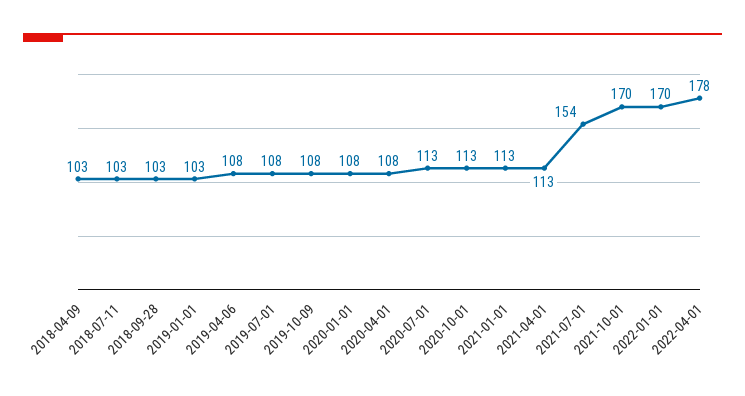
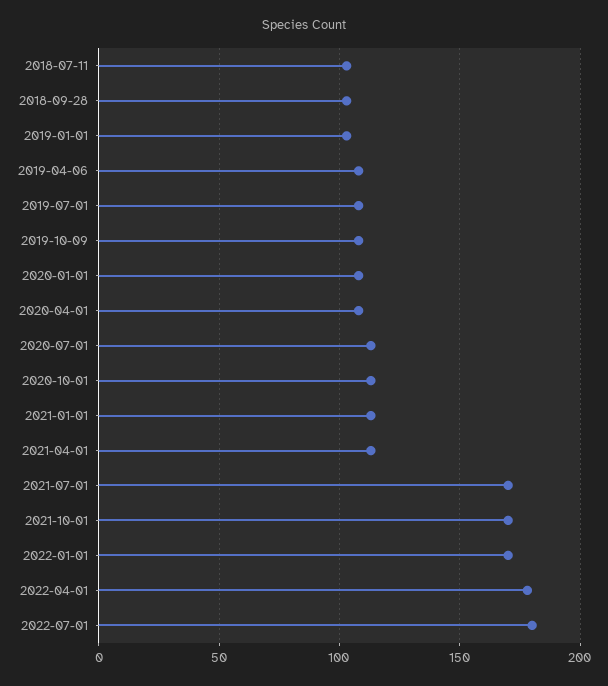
2018-04-09: 103 -> none
2021-07-01: 154 -> 170
2022-07-01: none -> 180

